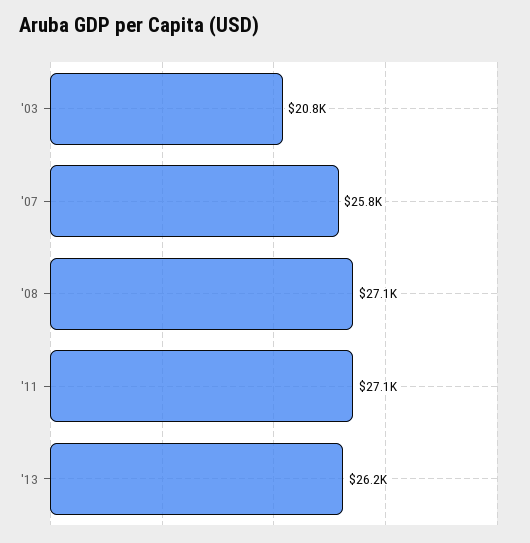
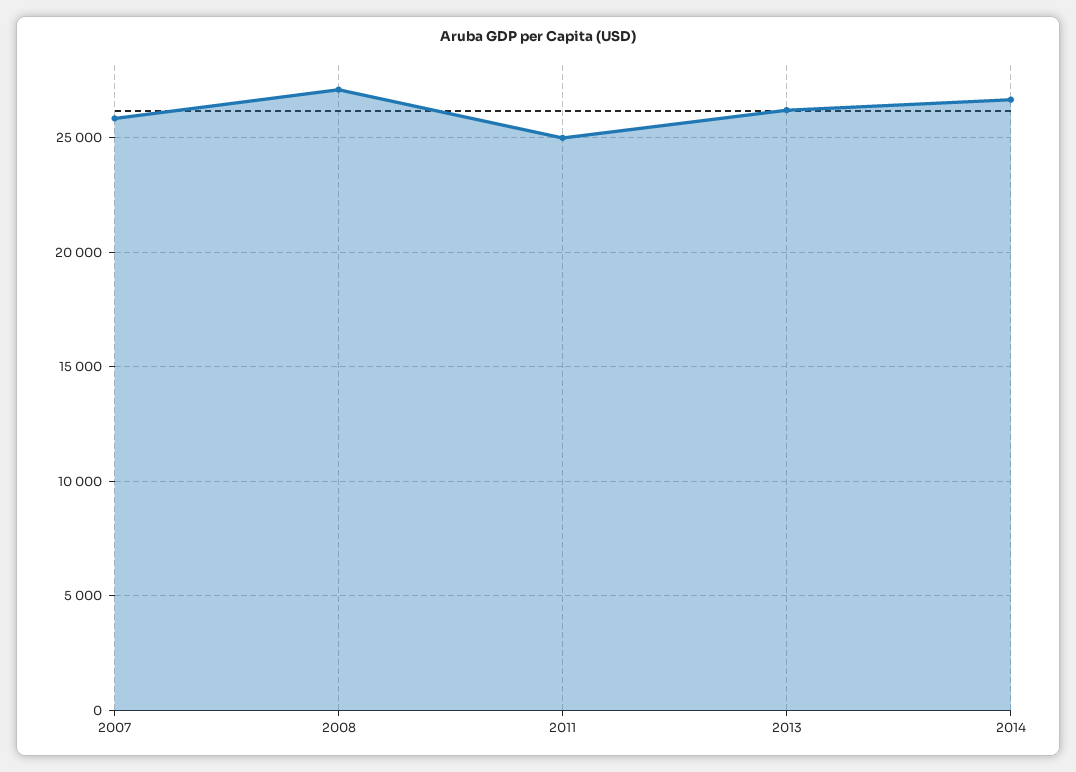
'03: 20800 -> none
'11: 27100 -> 25000
2014: none -> 26500

